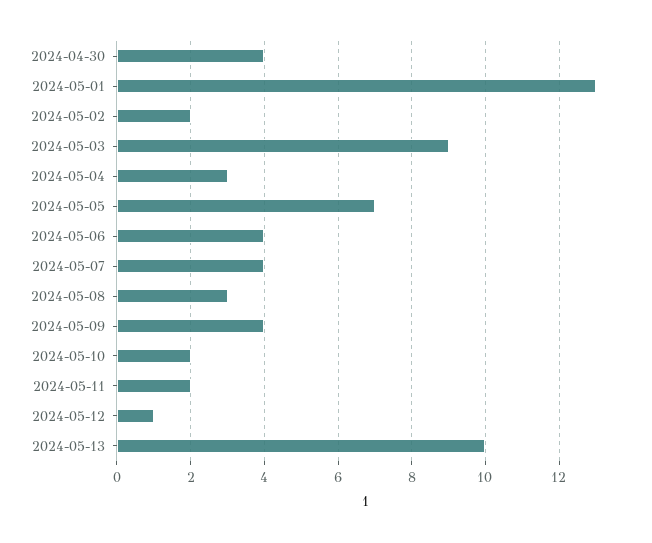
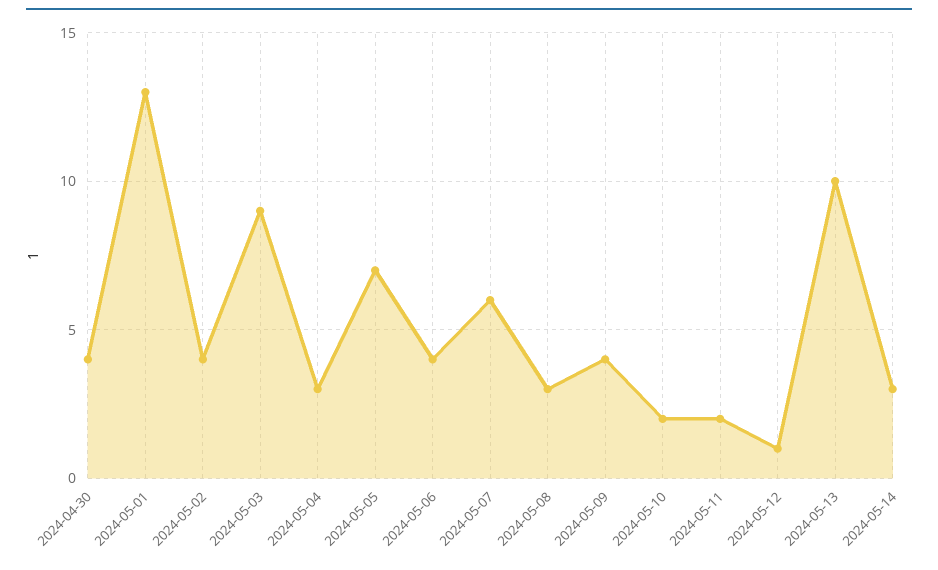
2024-05-02: 2 -> 4
2024-05-07: 4 -> 6
2024-05-14: none -> 3

